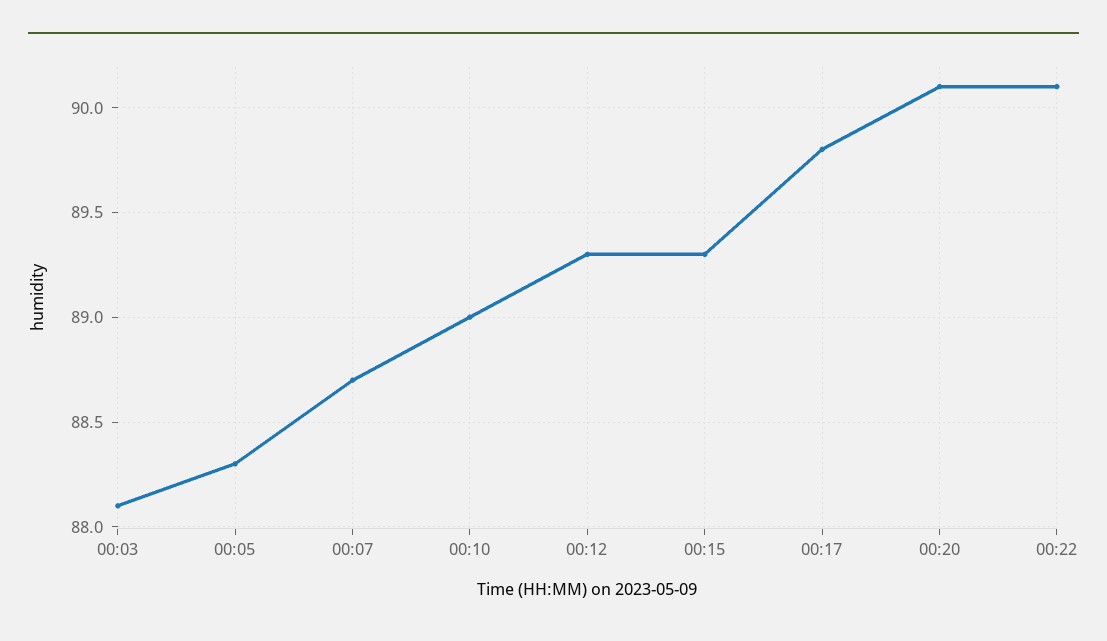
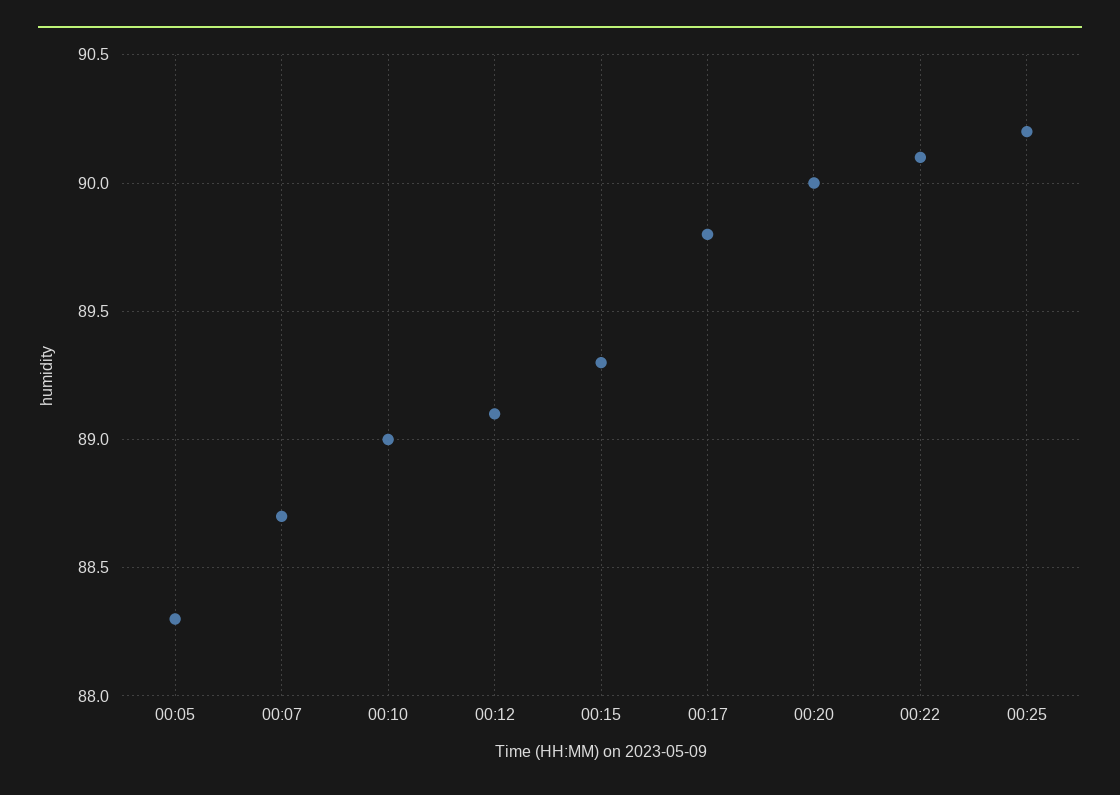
00:03: 88.1 -> none
00:12: 89.3 -> 89.1
00:20: 90.1 -> 90
00:25: none -> 90.2

